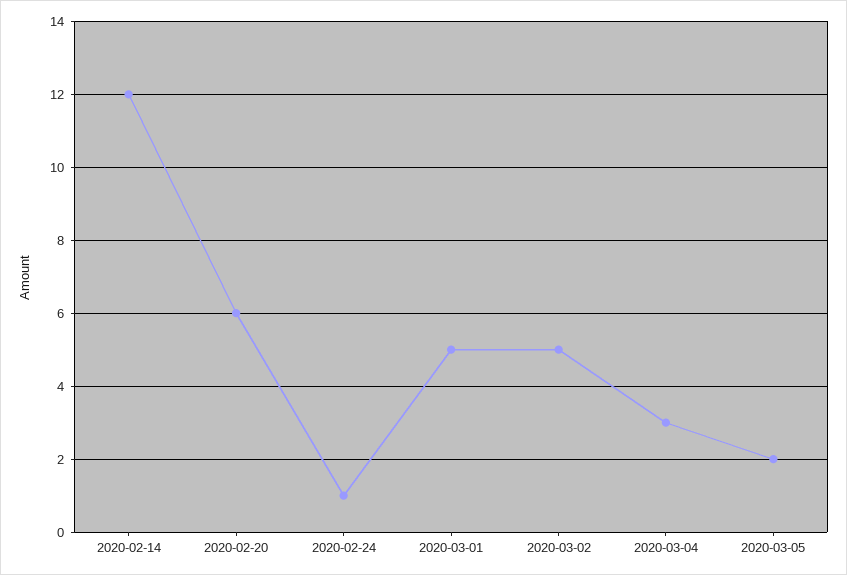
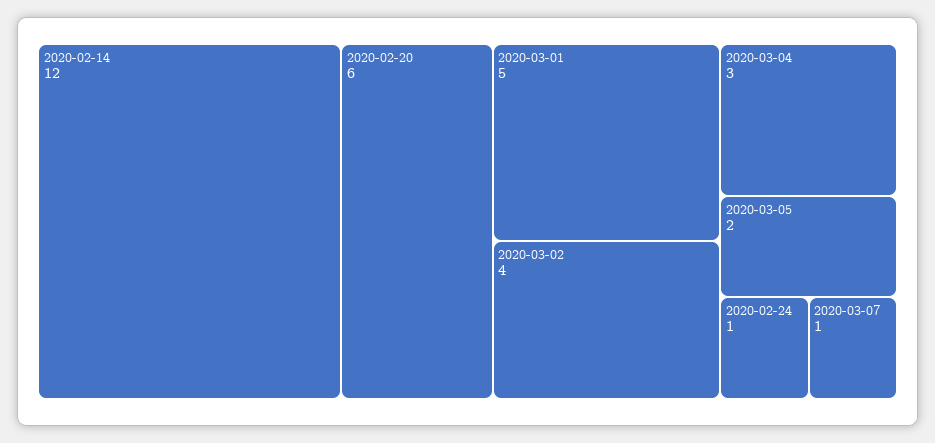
2020-03-02: 5 -> 4
2020-03-07: none -> 1

